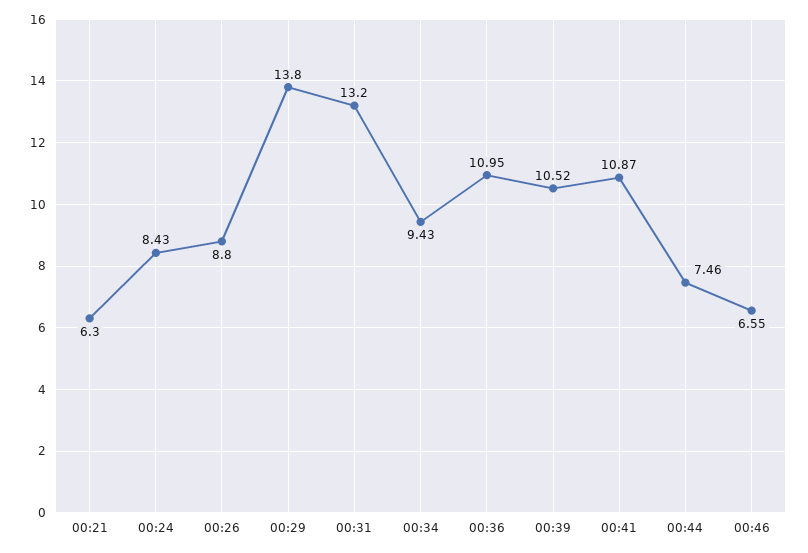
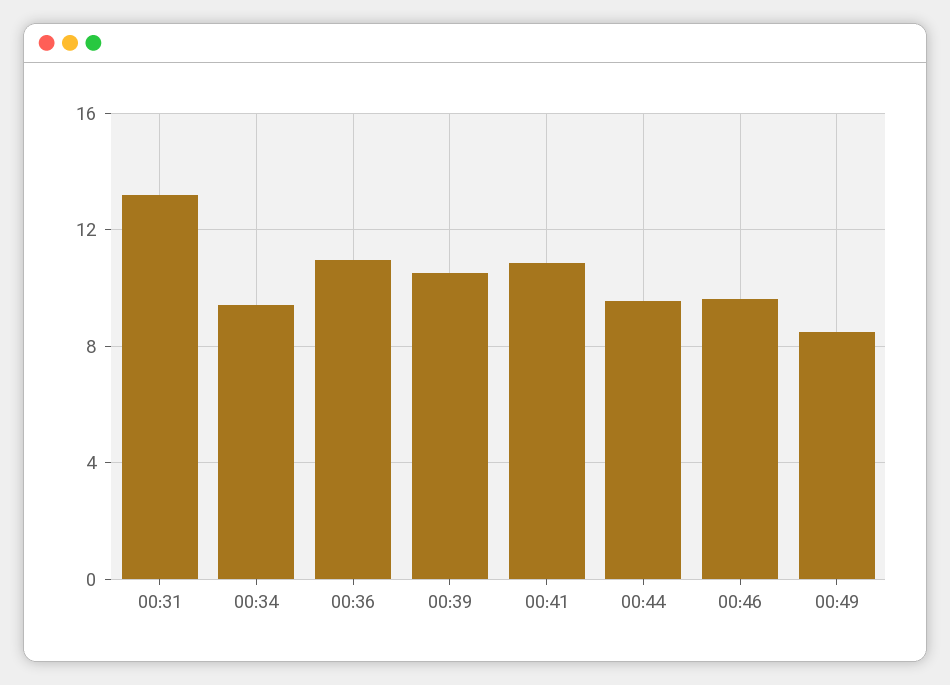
00:21: 6.3 -> none
00:24: 8.43 -> none
00:26: 8.8 -> none
00:29: 13.8 -> none
00:44: 7.46 -> 9.5
00:46: 6.55 -> 9.5
00:49: none -> 8.5

